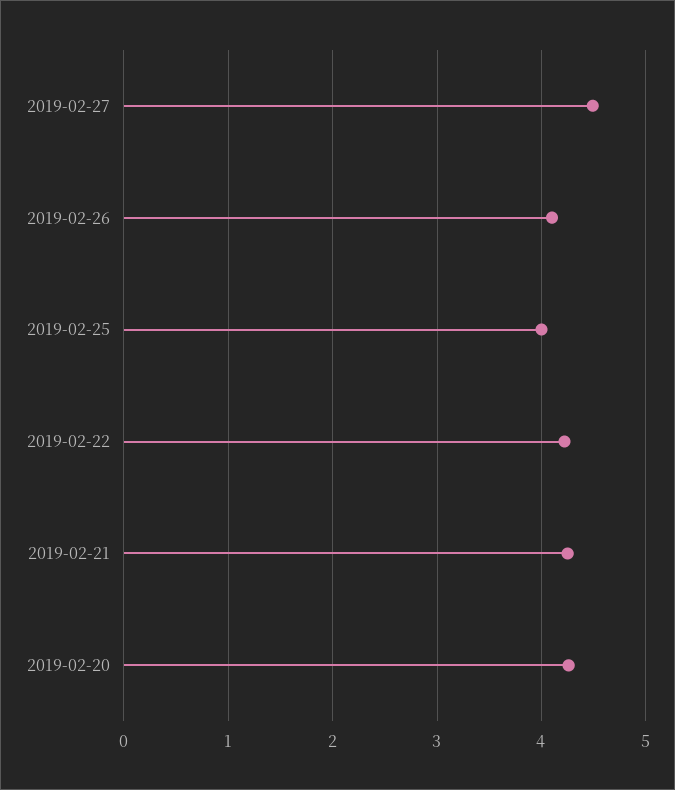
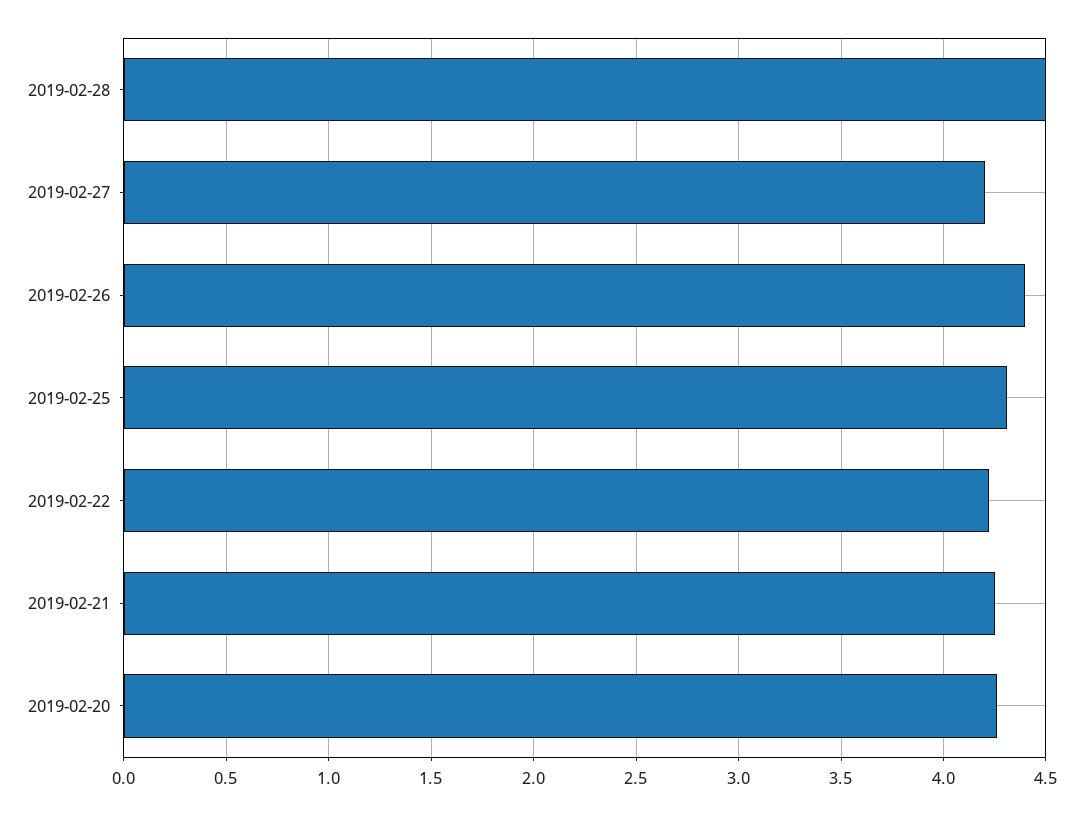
2019-02-27: 4.5 -> 4.2
2019-02-26: 4.1 -> 4.4
2019-02-25: 4 -> 4.3
2019-02-28: none -> 4.5

